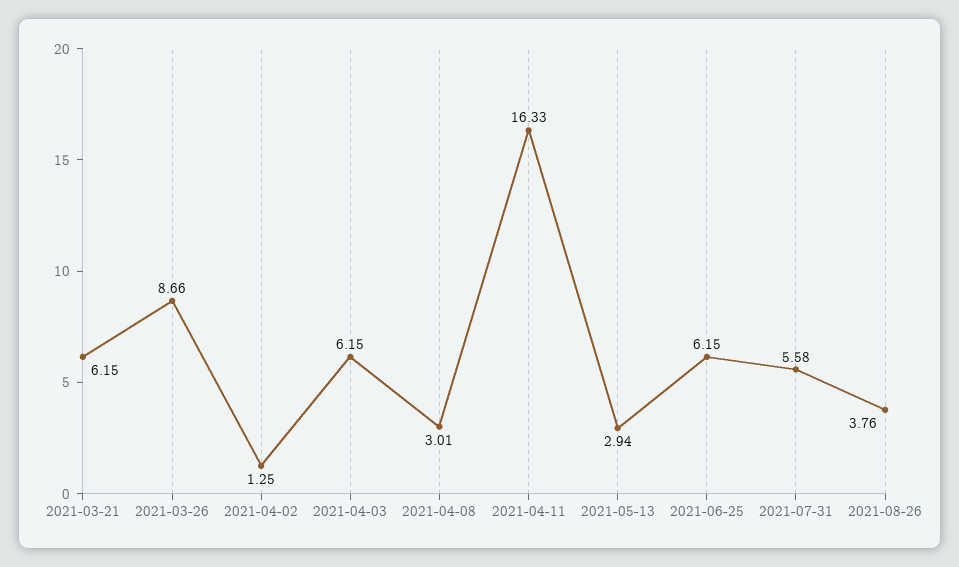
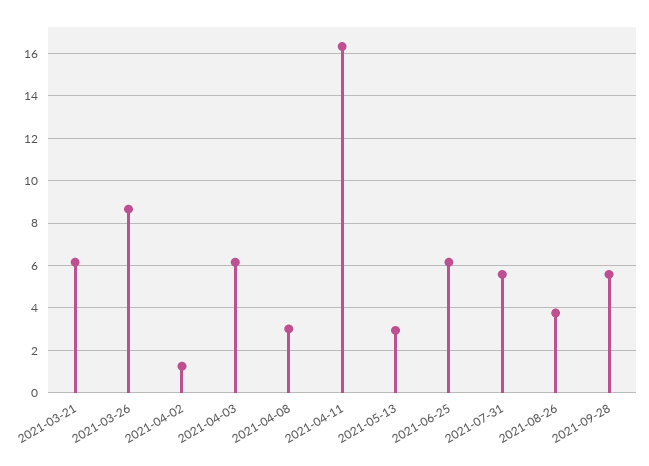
2021-09-28: none -> 5.5

